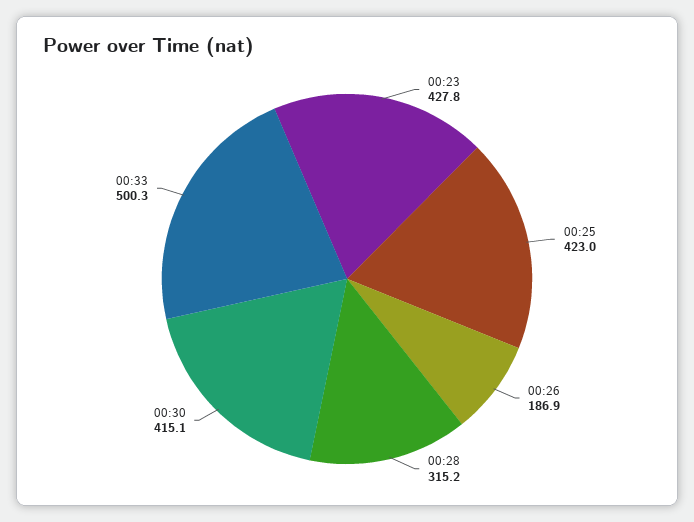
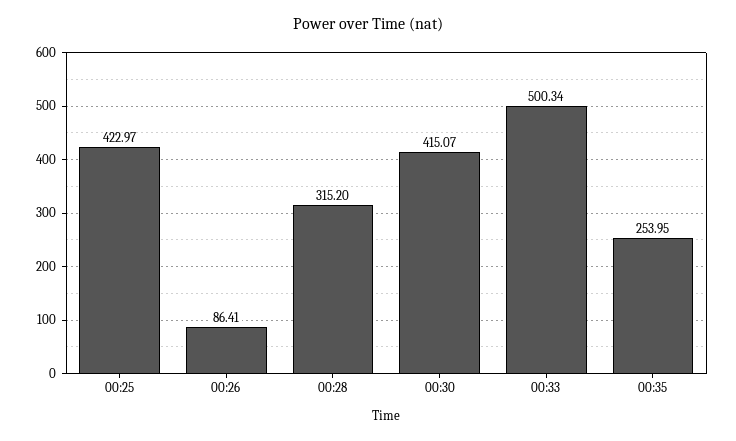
00:23: 427.8 -> none
00:26: 186.9 -> 86.41
00:35: none -> 253.95

